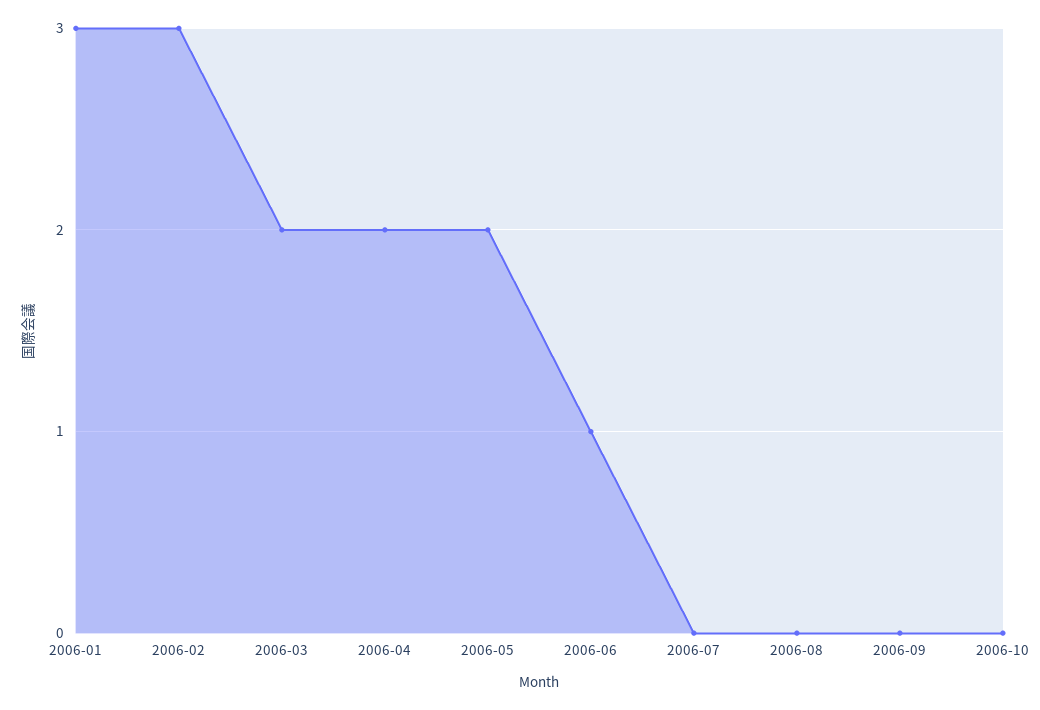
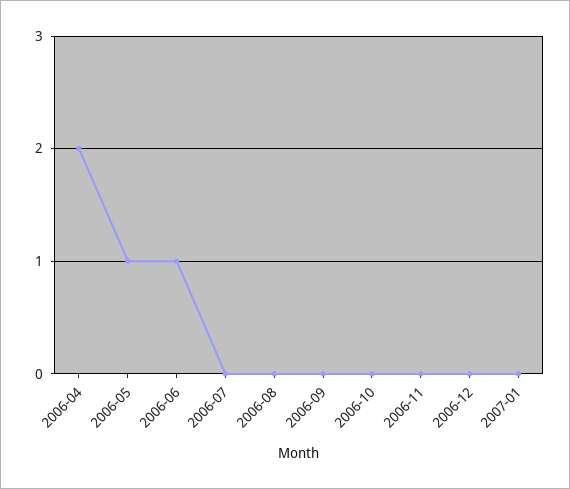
2006-01: 3 -> none
2006-02: 3 -> none
2006-03: 2 -> none
2006-05: 2 -> 1
2006-11: none -> 0
2006-12: none -> 0
2007-01: none -> 0

